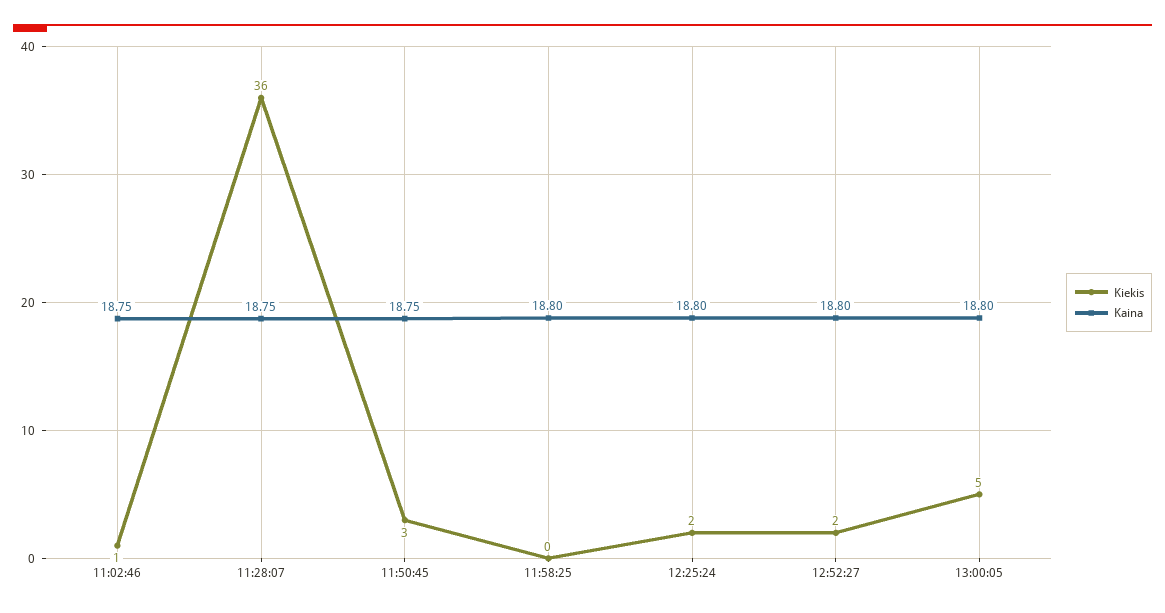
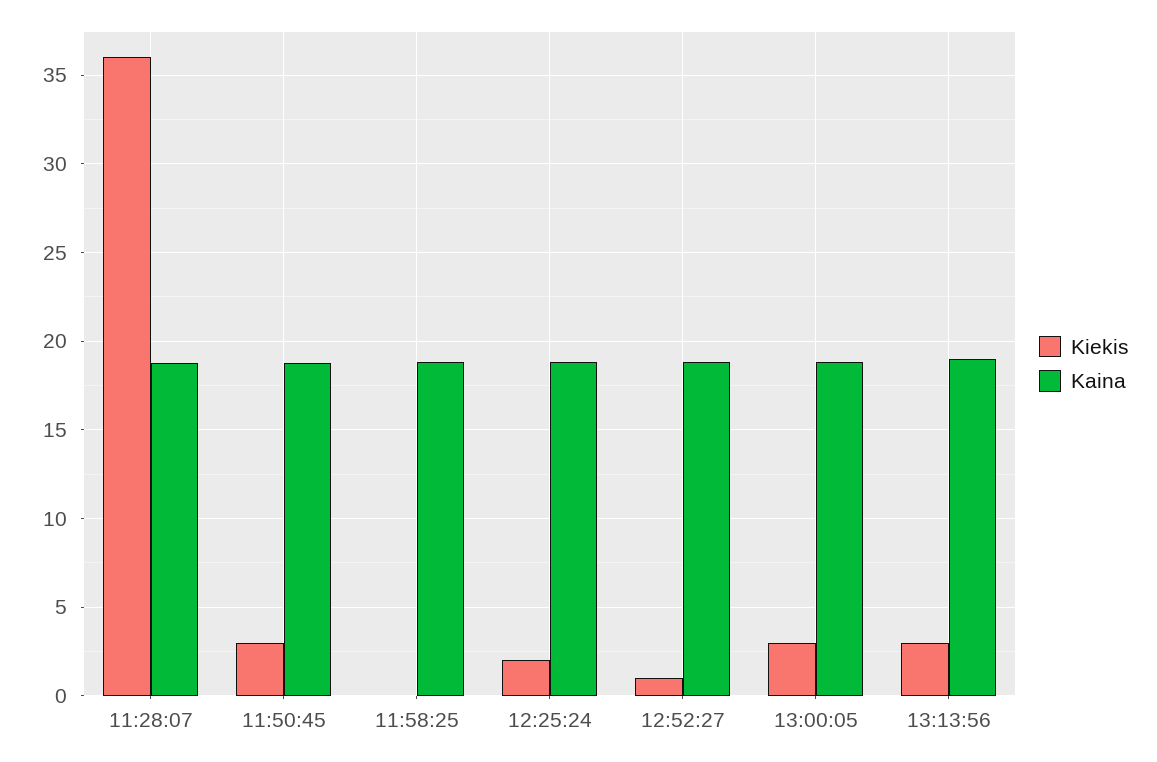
Kiekis, 11:02:46: 1 -> none
Kaina, 11:02:46: 18.75 -> none
Kiekis, 12:52:27: 2 -> 1
Kiekis, 13:00:05: 5 -> 3
Kiekis, 13:13:56: none -> 3
Kaina, 13:13:56: none -> 19

